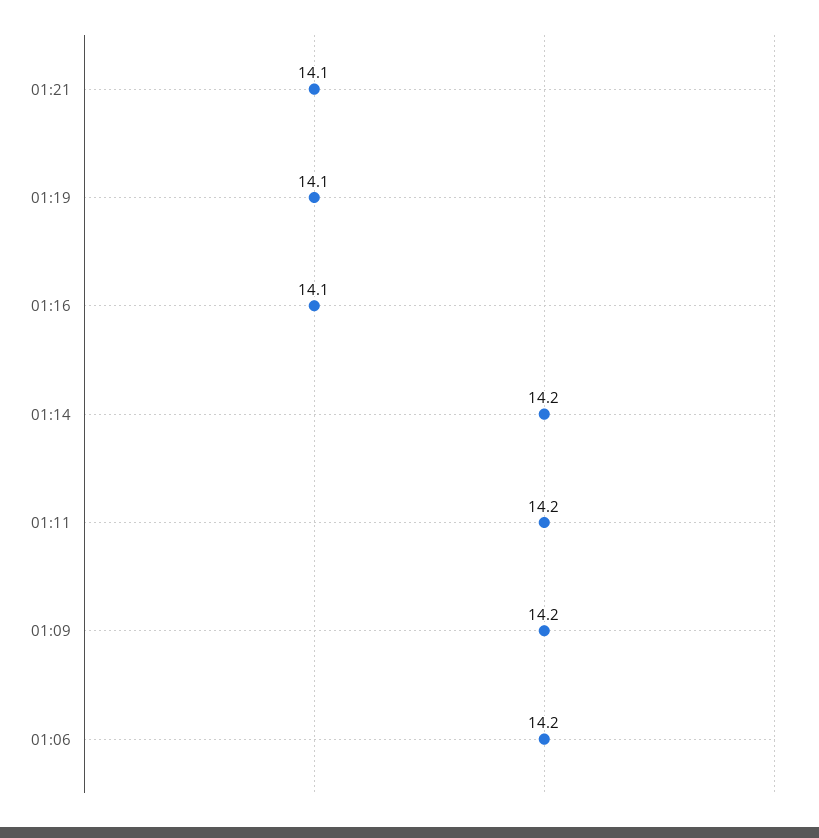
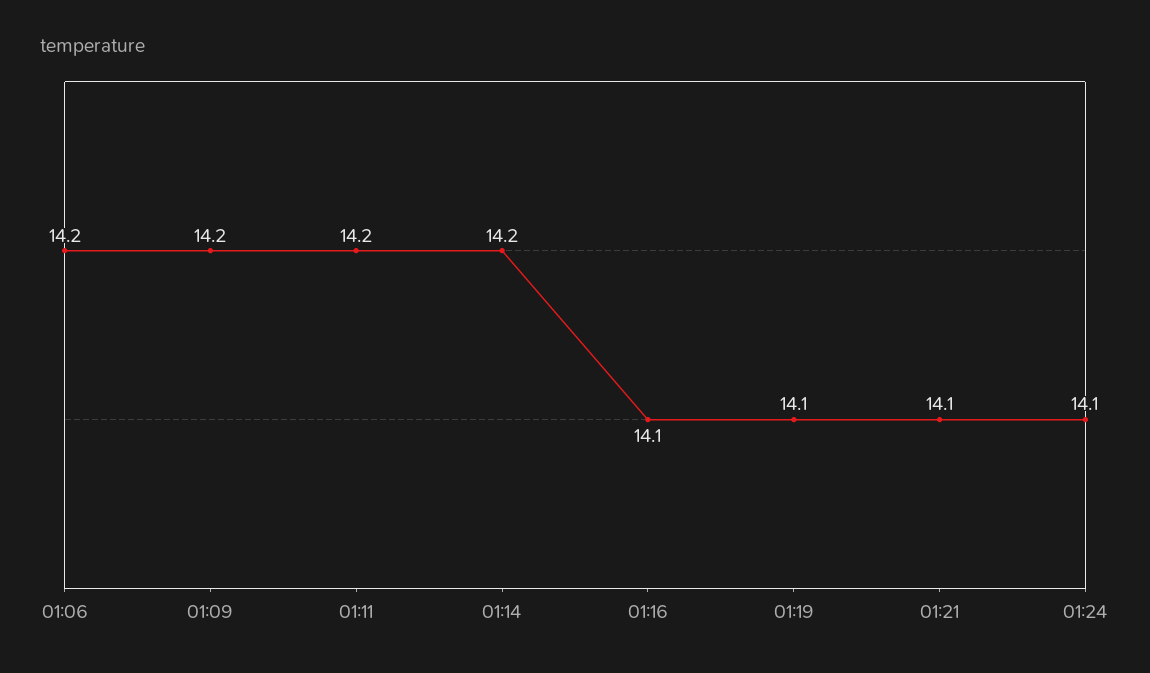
01:24: none -> 14.1

